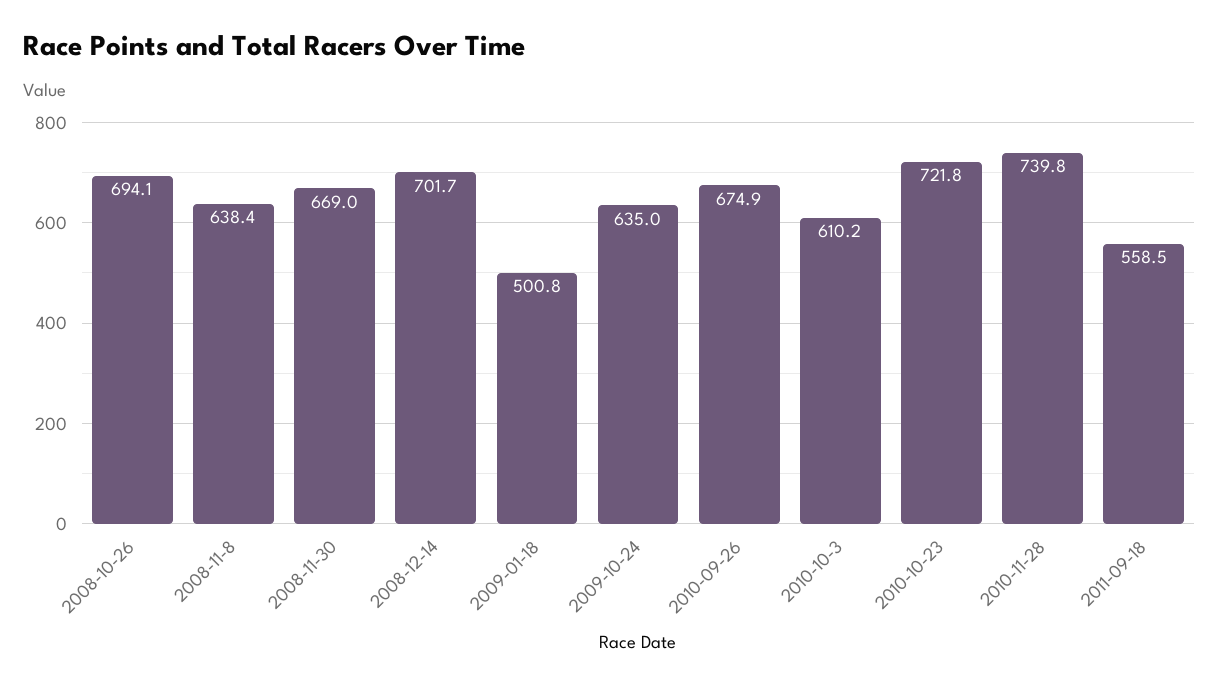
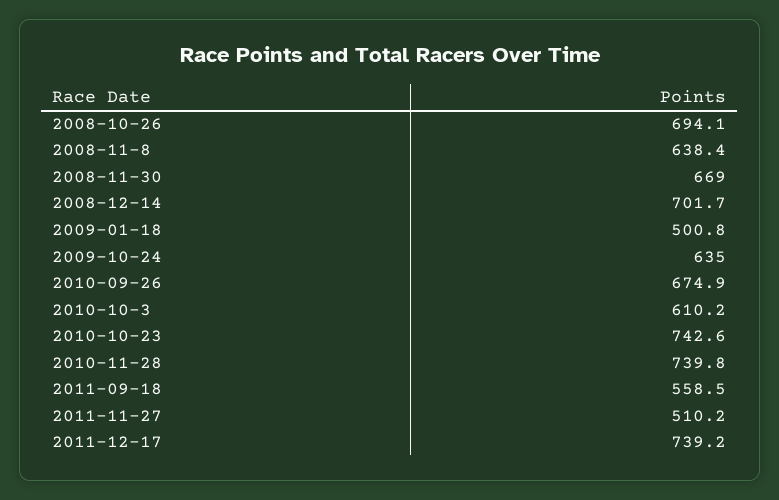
2010-10-23: 721.8 -> 742.6
2011-11-27: none -> 510.2
2011-12-17: none -> 739.2

